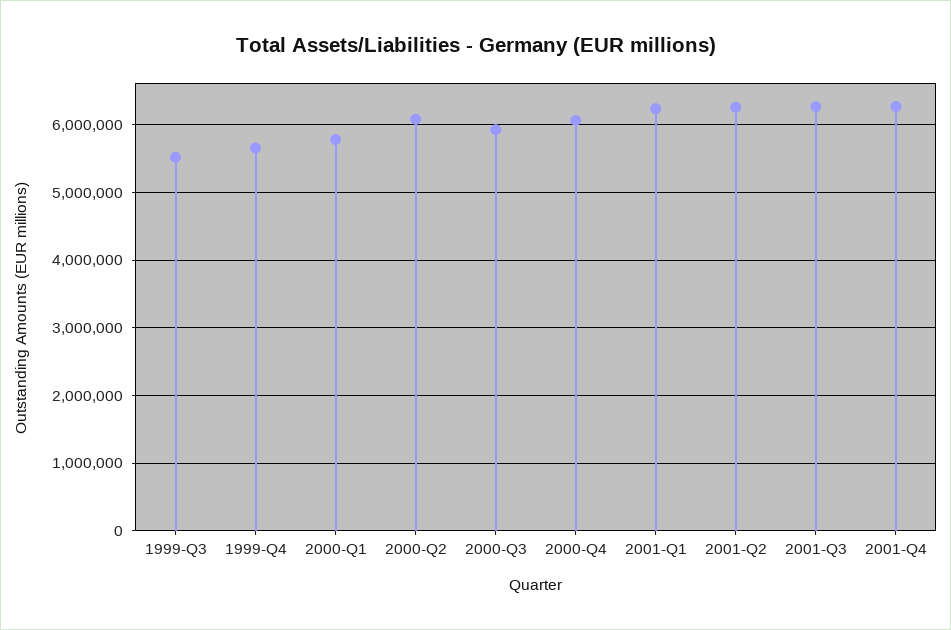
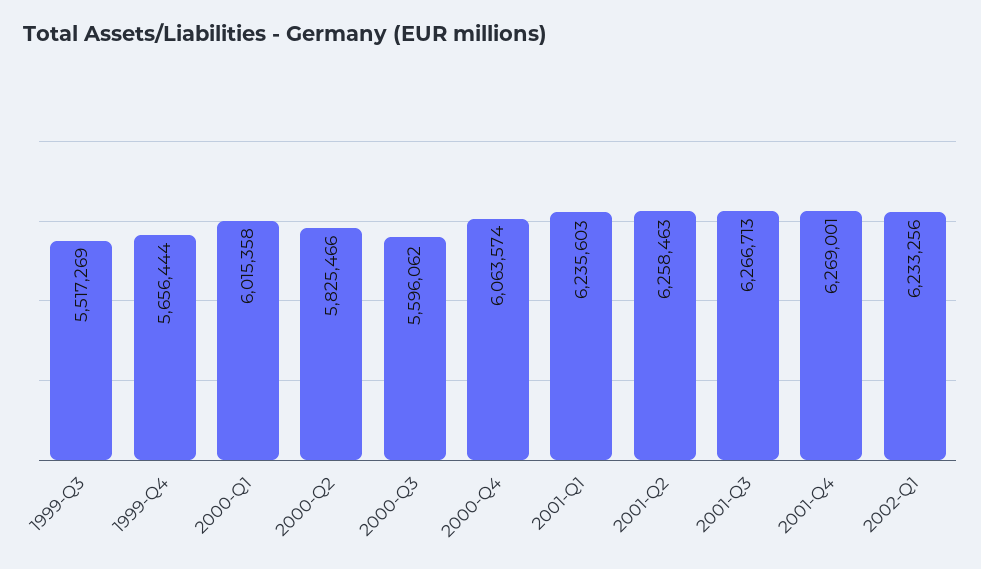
2000-Q1: 5800000 -> 6015358
2000-Q2: 6100000 -> 5825466
2000-Q3: 5900000 -> 5596062
2002-Q1: none -> 6233256

